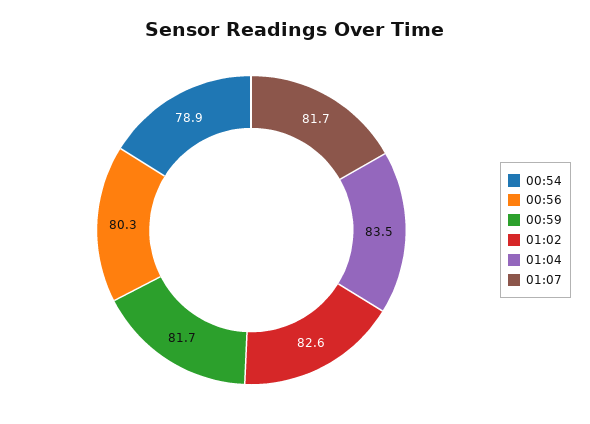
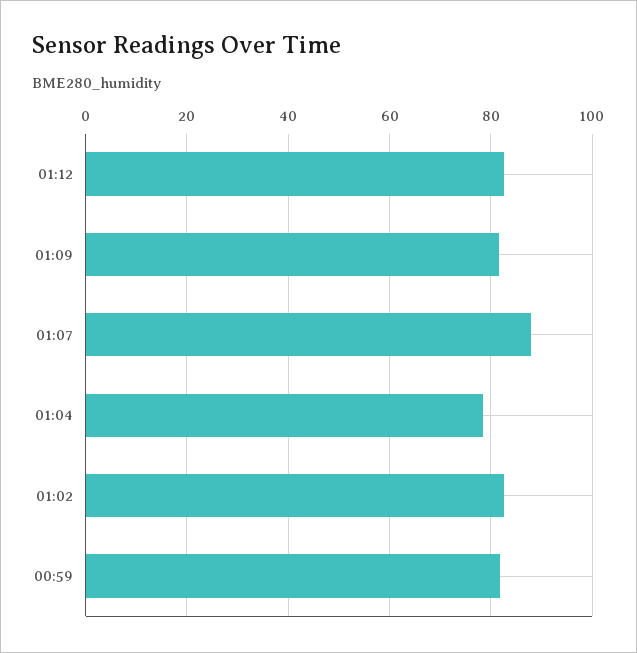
00:54: 78.9 -> none
00:56: 80.3 -> none
01:04: 83.5 -> 78
01:07: 81.7 -> 88
01:12: none -> 82
01:09: none -> 82

